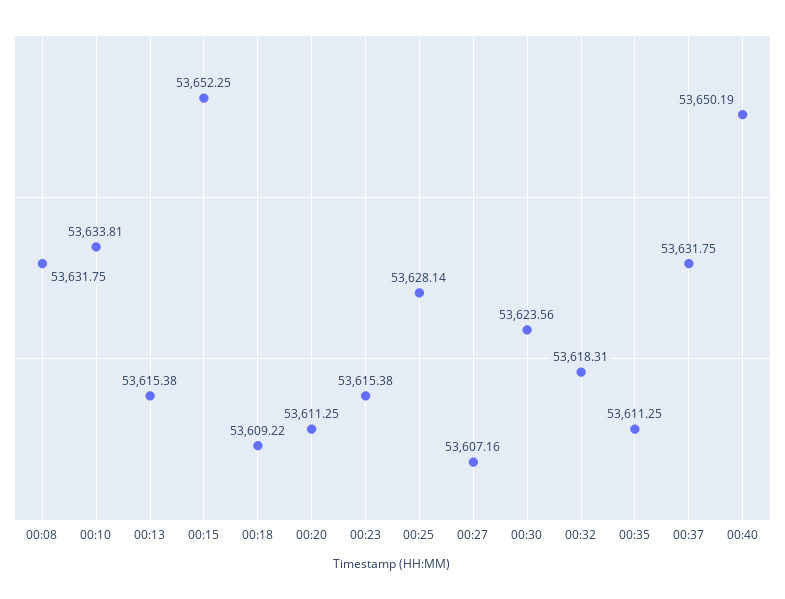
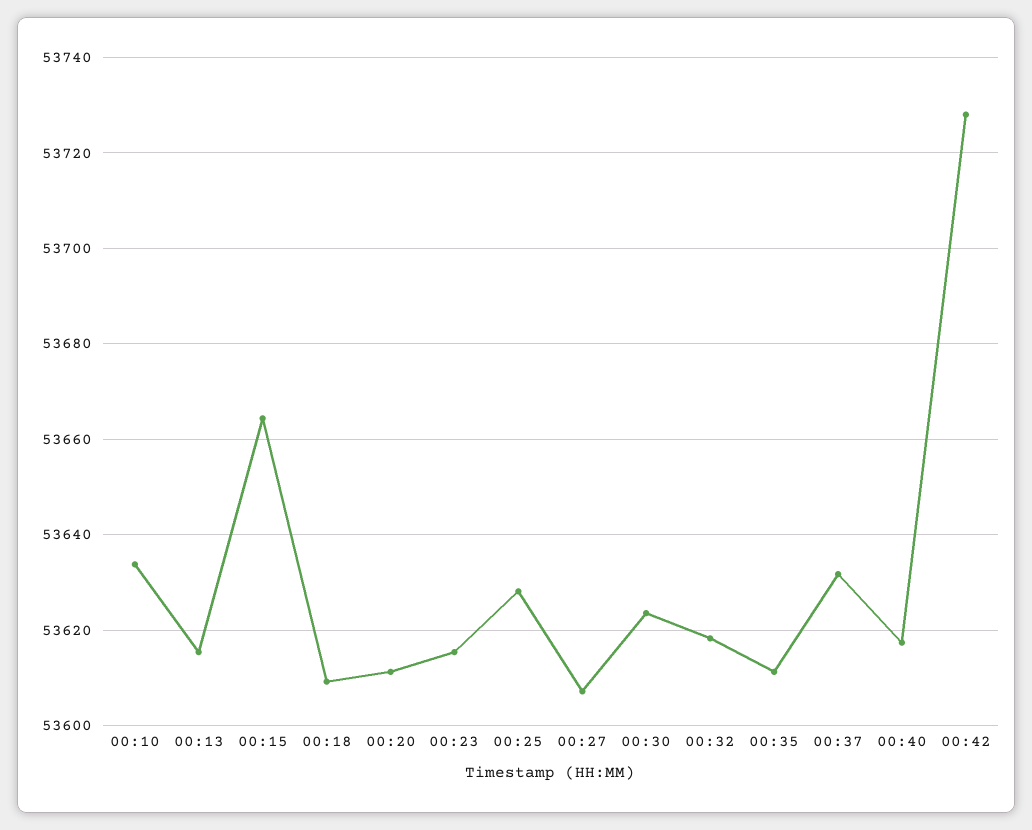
00:08: 53631.75 -> none
00:15: 53652.25 -> 53664
00:40: 53650.19 -> 53618
00:42: none -> 53728

